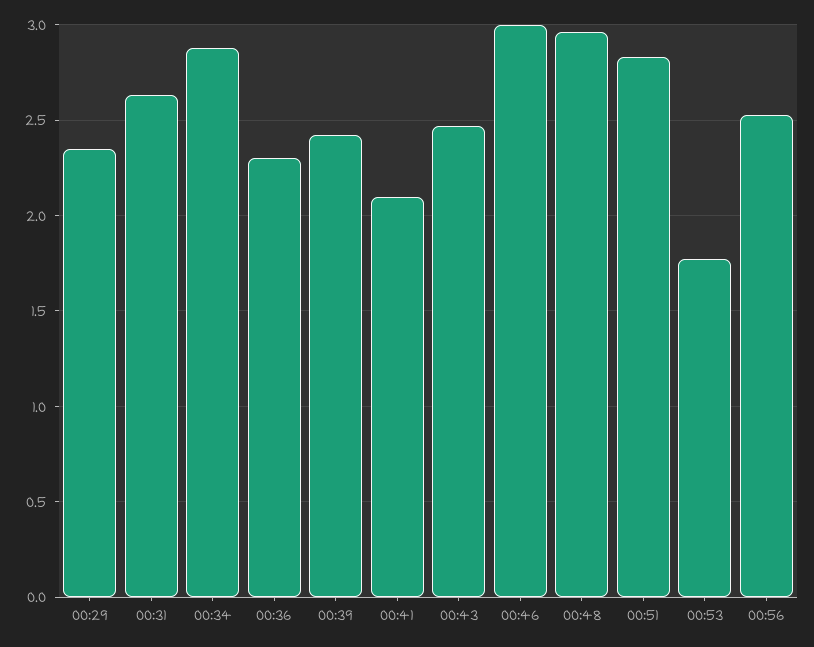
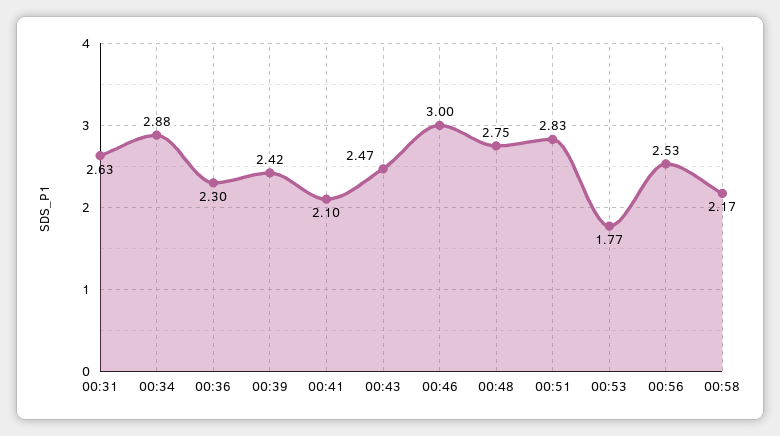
00:29: 2.35 -> none
00:48: 2.95 -> 2.75
00:58: none -> 2.17

